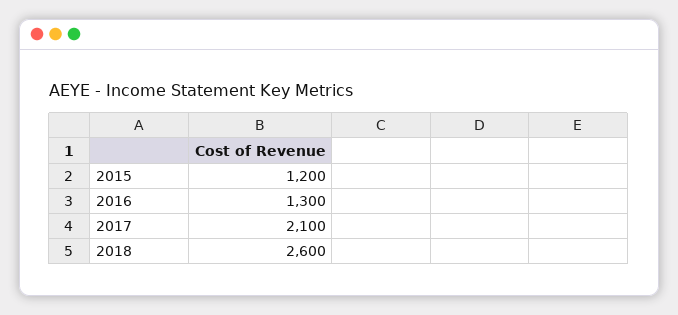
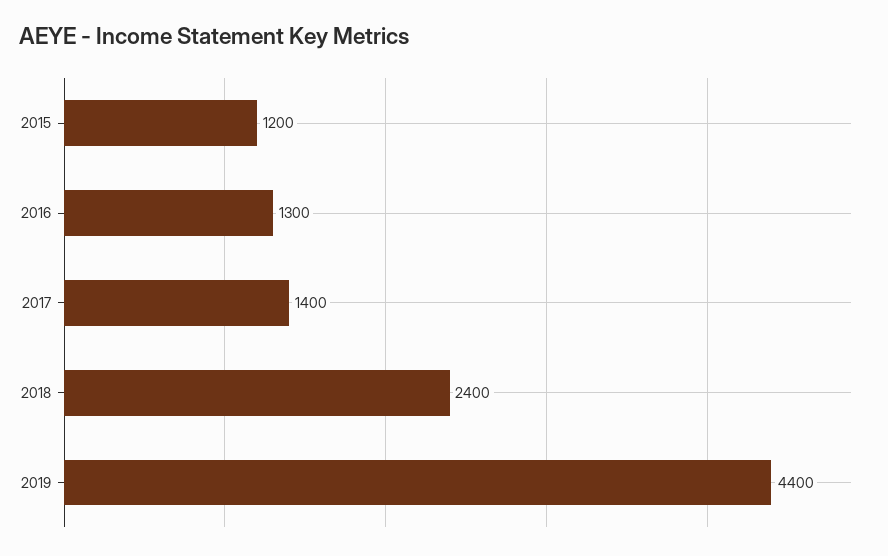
2017: 2100 -> 1400
2018: 2600 -> 2400
2019: none -> 4400

